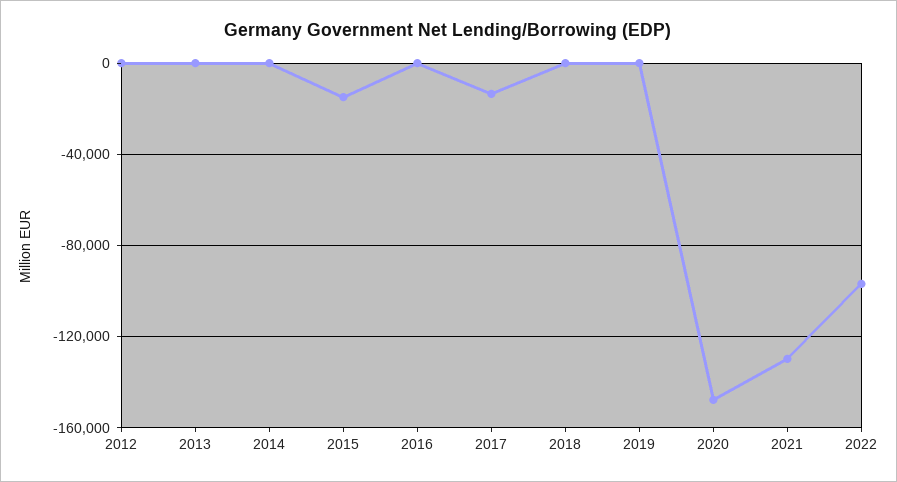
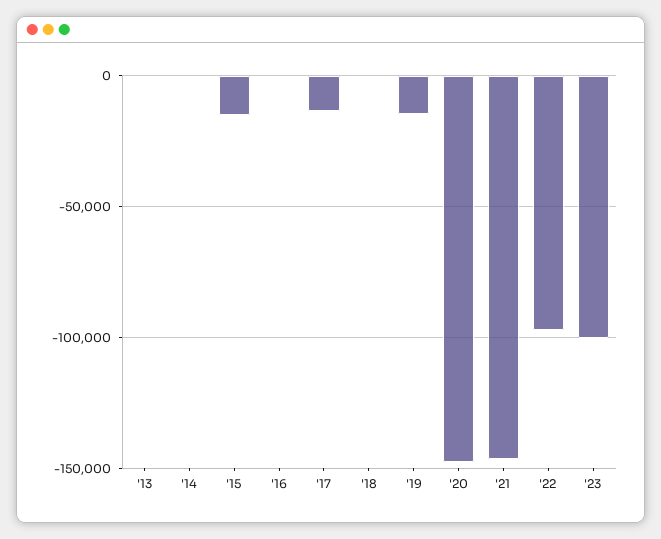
2012: 0 -> none
2019: 0 -> -15000
2021: -130000 -> -145000
'23: none -> -100000

